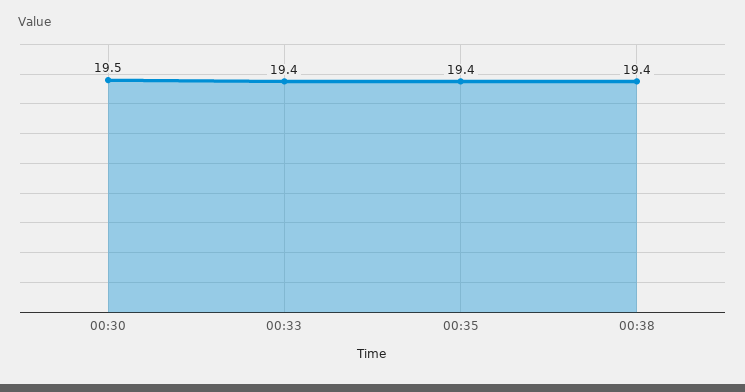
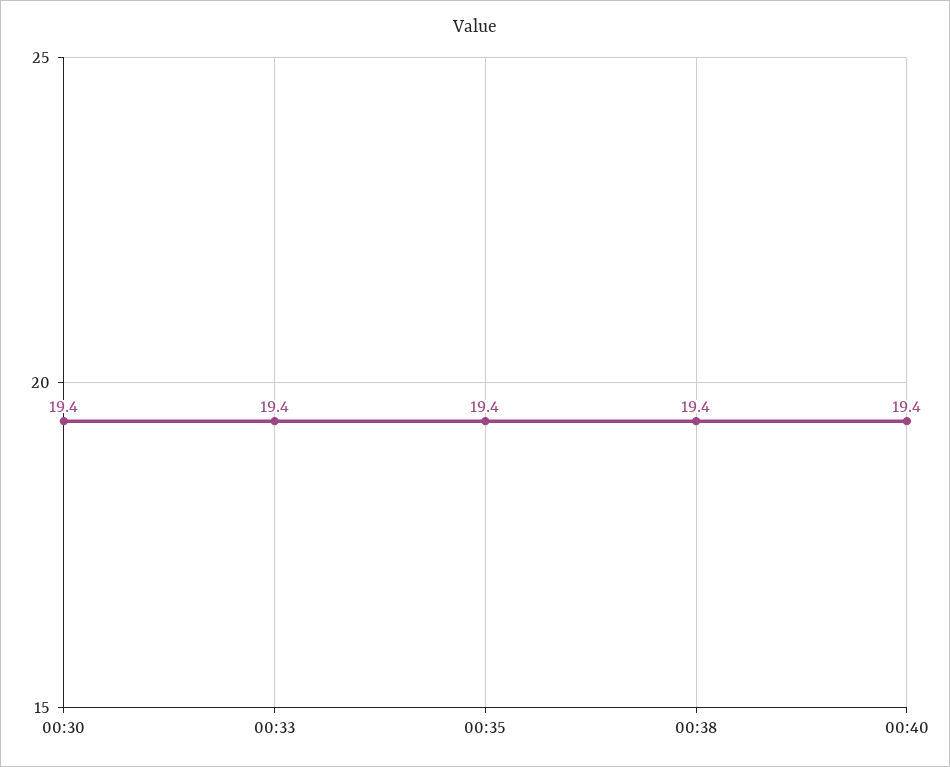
00:30: 19.5 -> 19.4
00:40: none -> 19.4

